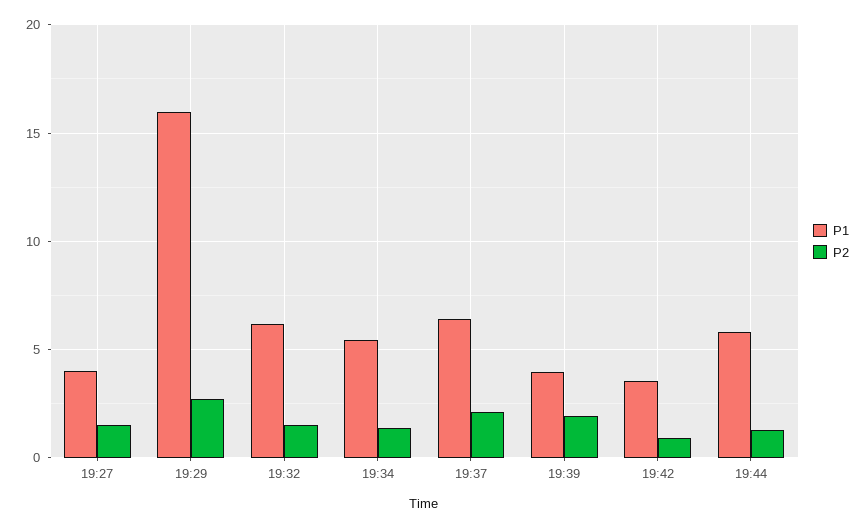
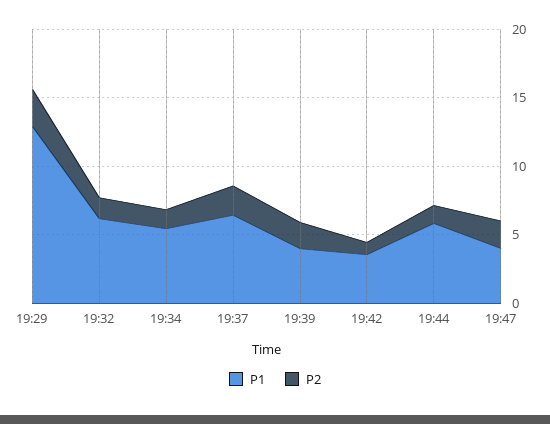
P1, 19:27: 4 -> none
P2, 19:27: 1.5 -> none
P1, 19:29: 16 -> 13
P1, 19:47: none -> 4
P2, 19:47: none -> 2

